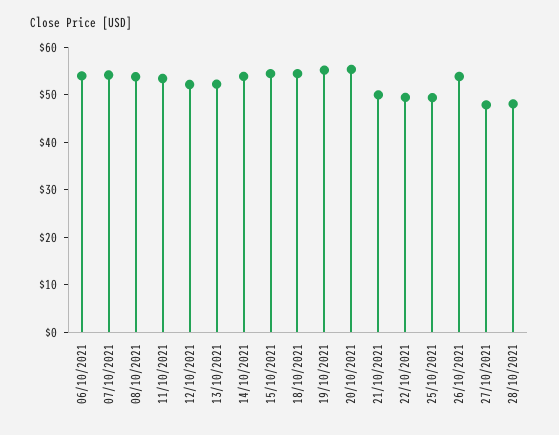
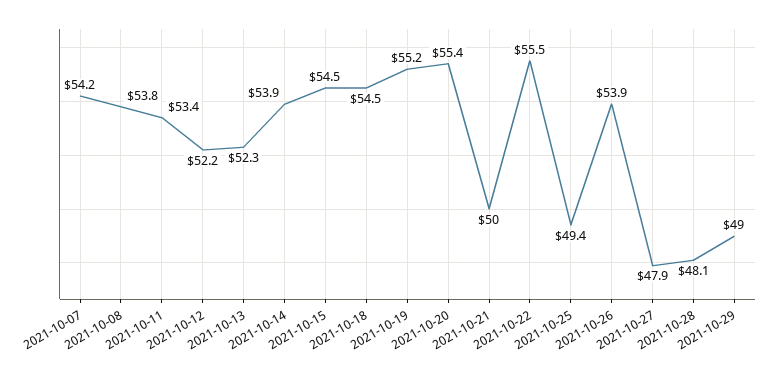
06/10/2021: 54 -> none
22/10/2021: 50 -> 55.5
2021-10-29: none -> 49

